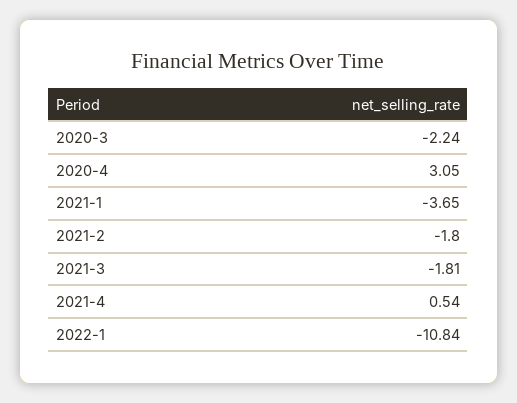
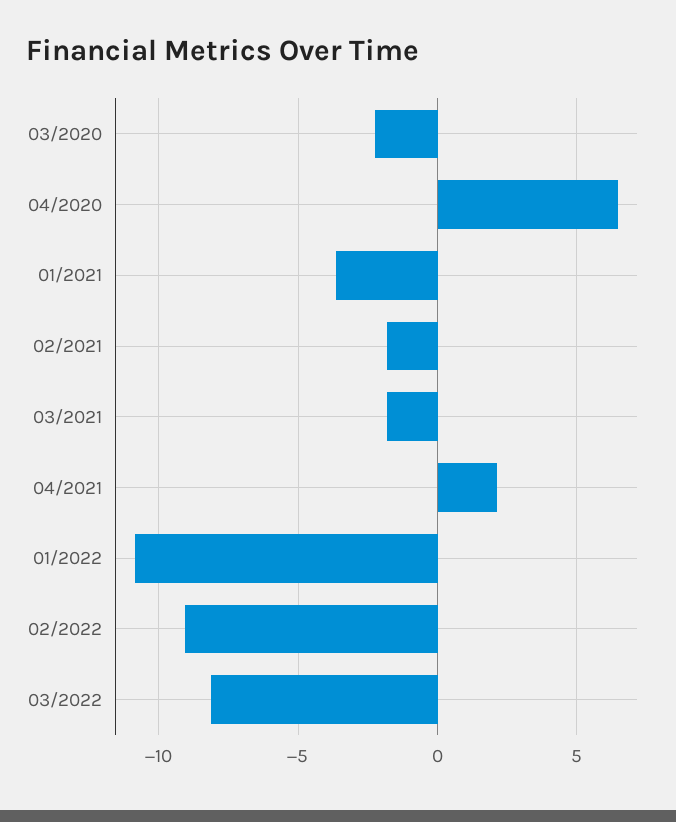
2020-4: 3.05 -> 6.5
2021-4: 0.54 -> 2
02/2022: none -> -9
03/2022: none -> -8

